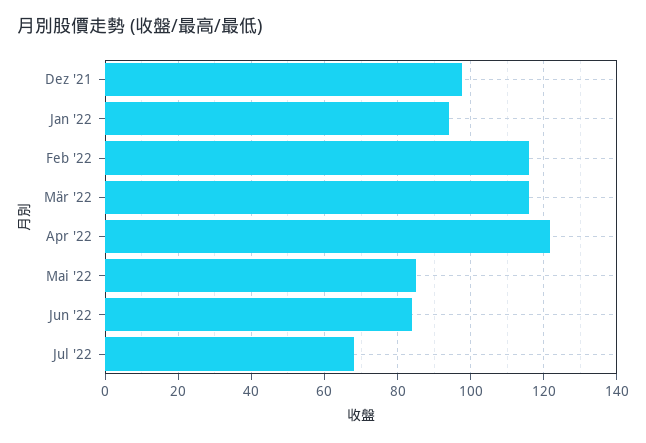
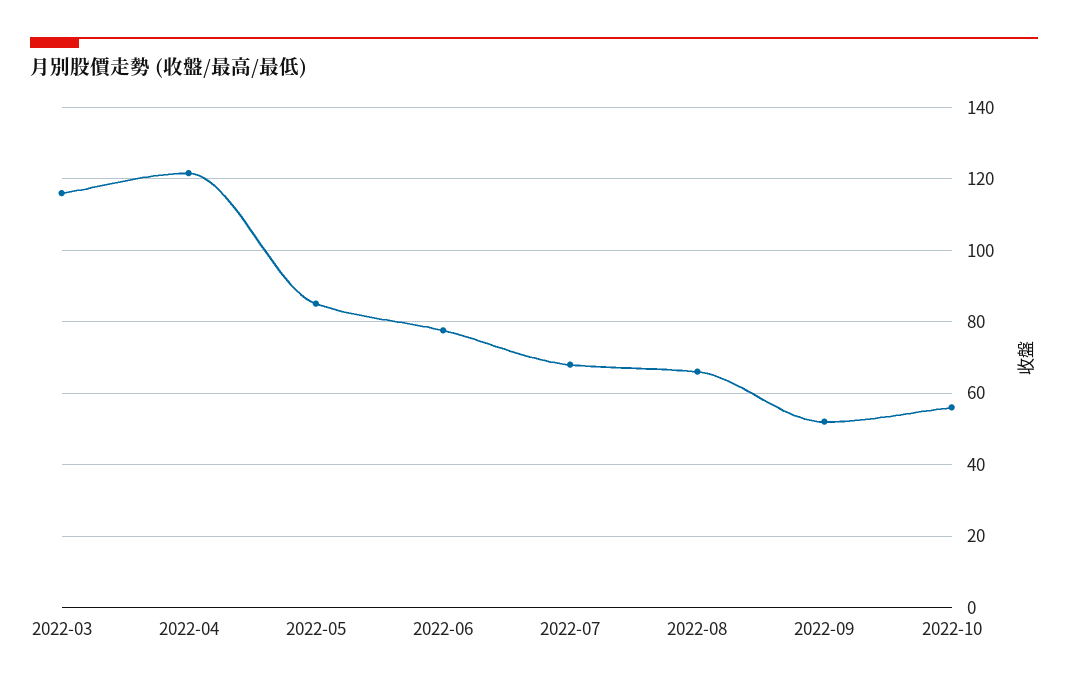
Dez '21: 98 -> none
Jan '22: 94 -> none
Feb '22: 116 -> none
Jun '22: 84 -> 78
2022-08: none -> 66
2022-09: none -> 52
2022-10: none -> 56

